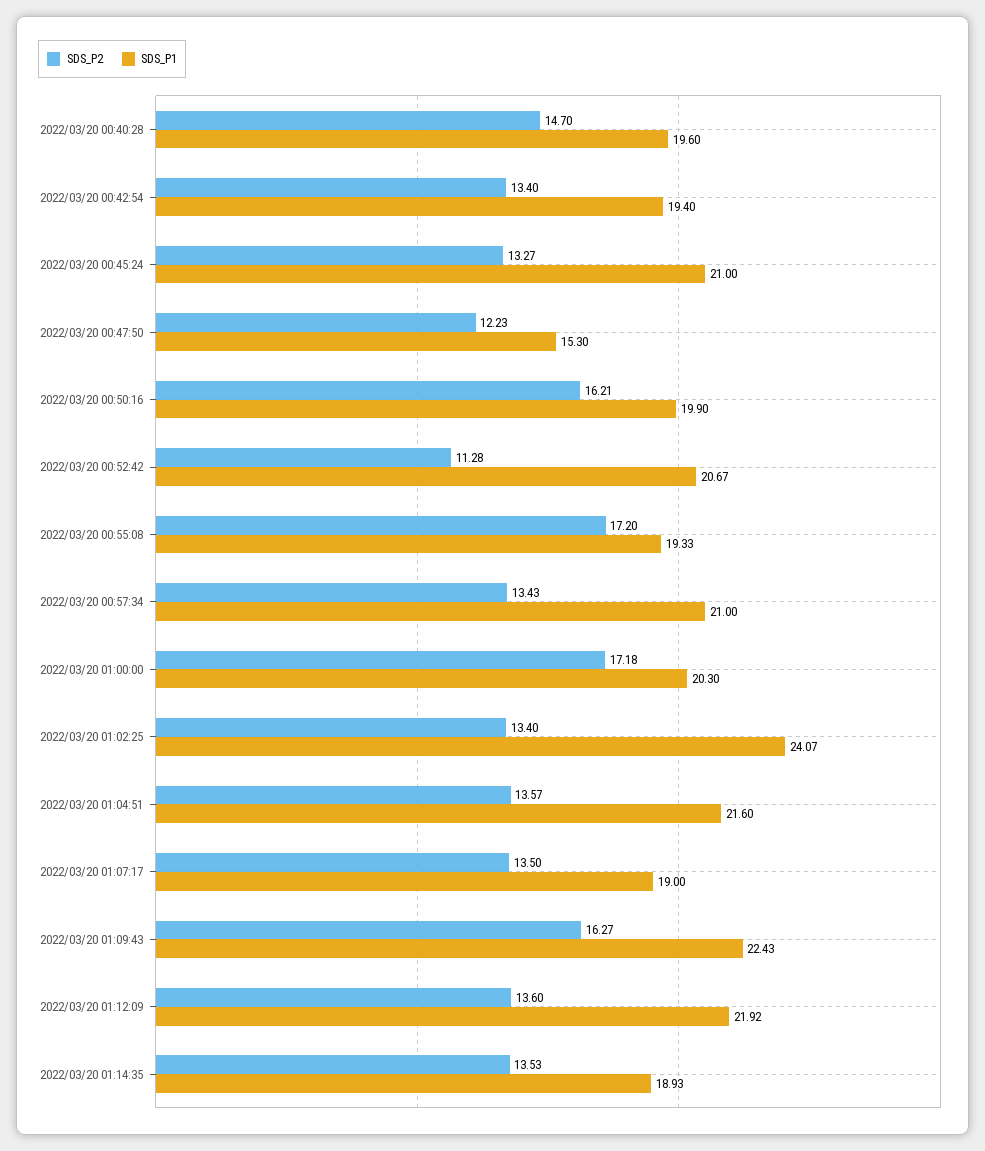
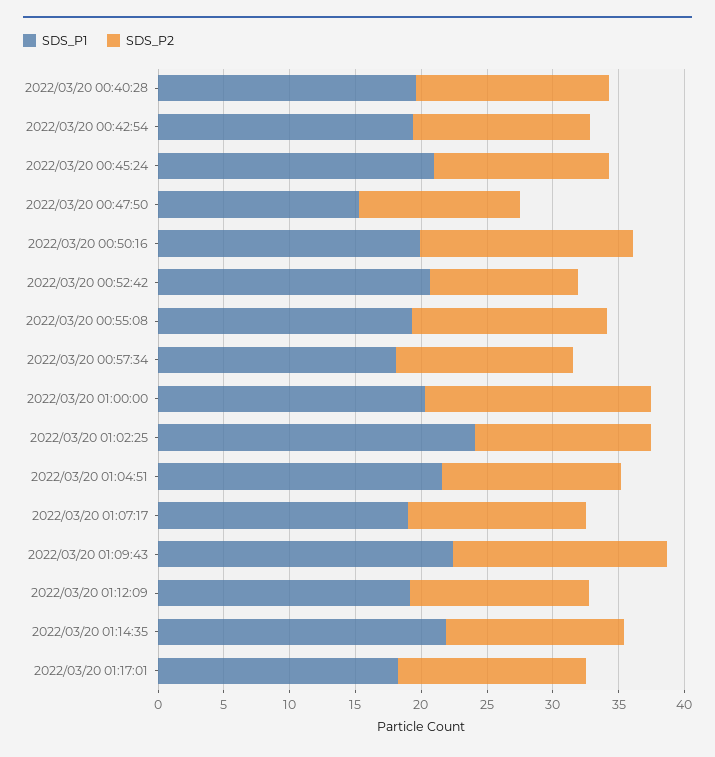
SDS_P2, 2022/03/20 00:55:08: 17.2 -> 15
SDS_P1, 2022/03/20 00:57:34: 21 -> 18
SDS_P1, 2022/03/20 01:12:09: 21.92 -> 19
SDS_P1, 2022/03/20 01:14:35: 18.93 -> 22
SDS_P1, 2022/03/20 01:17:01: none -> 18
SDS_P2, 2022/03/20 01:17:01: none -> 14

